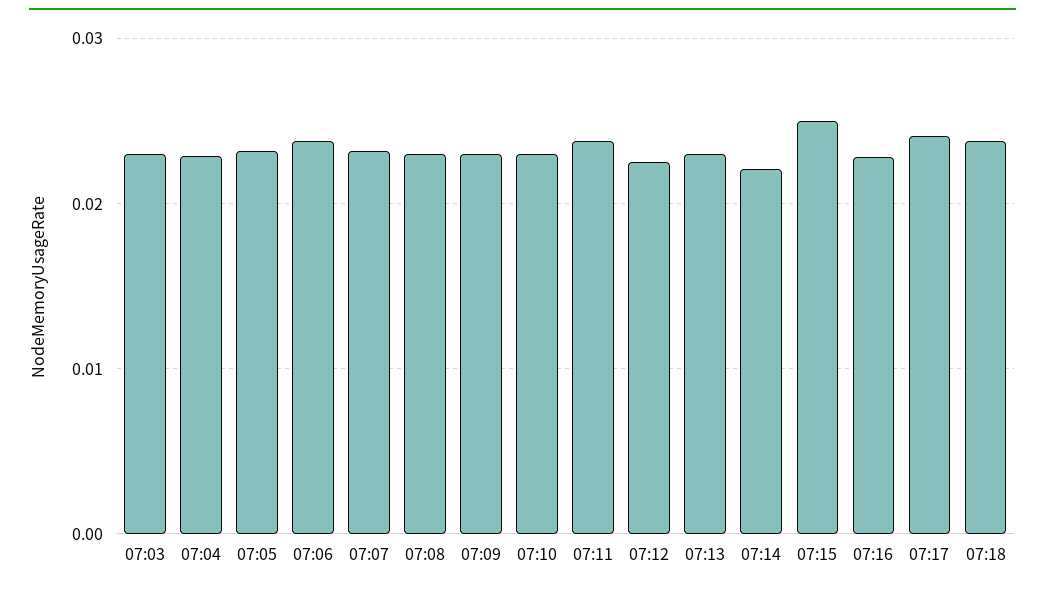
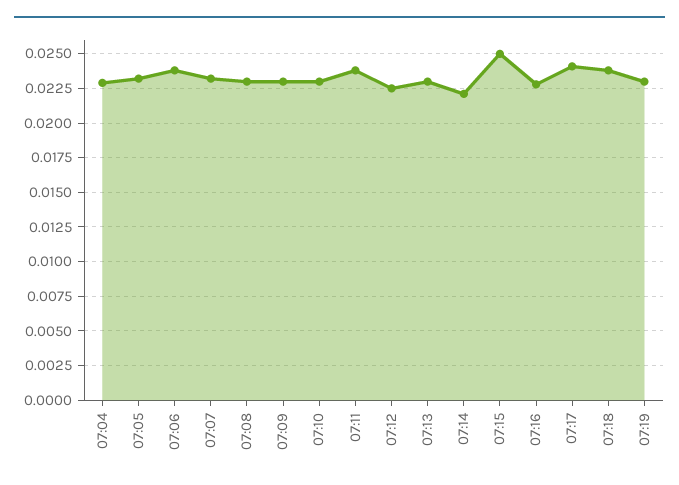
07:03: 0.023 -> none
07:19: none -> 0.023

